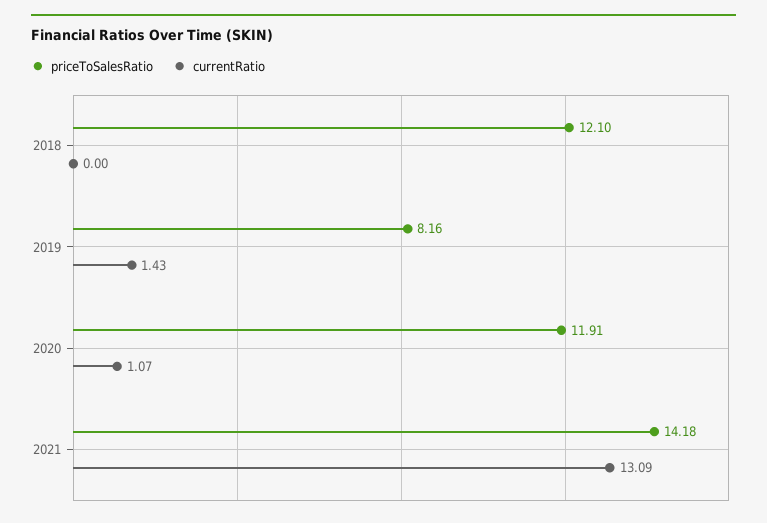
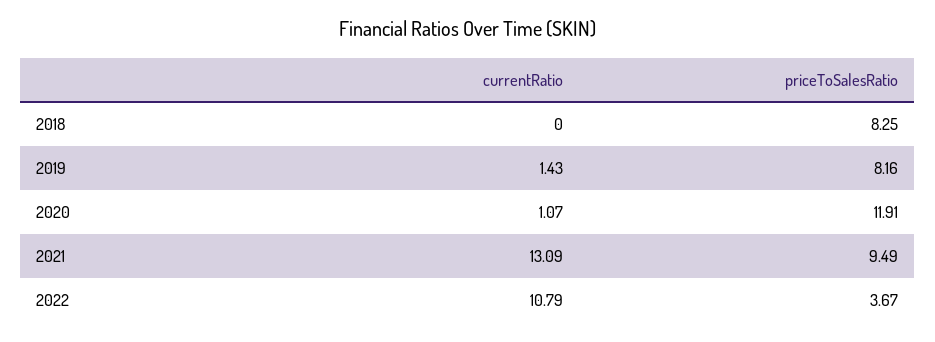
priceToSalesRatio, 2018: 12.1 -> 8.25
priceToSalesRatio, 2021: 14.18 -> 9.49
currentRatio, 2022: none -> 10.79
priceToSalesRatio, 2022: none -> 3.67

